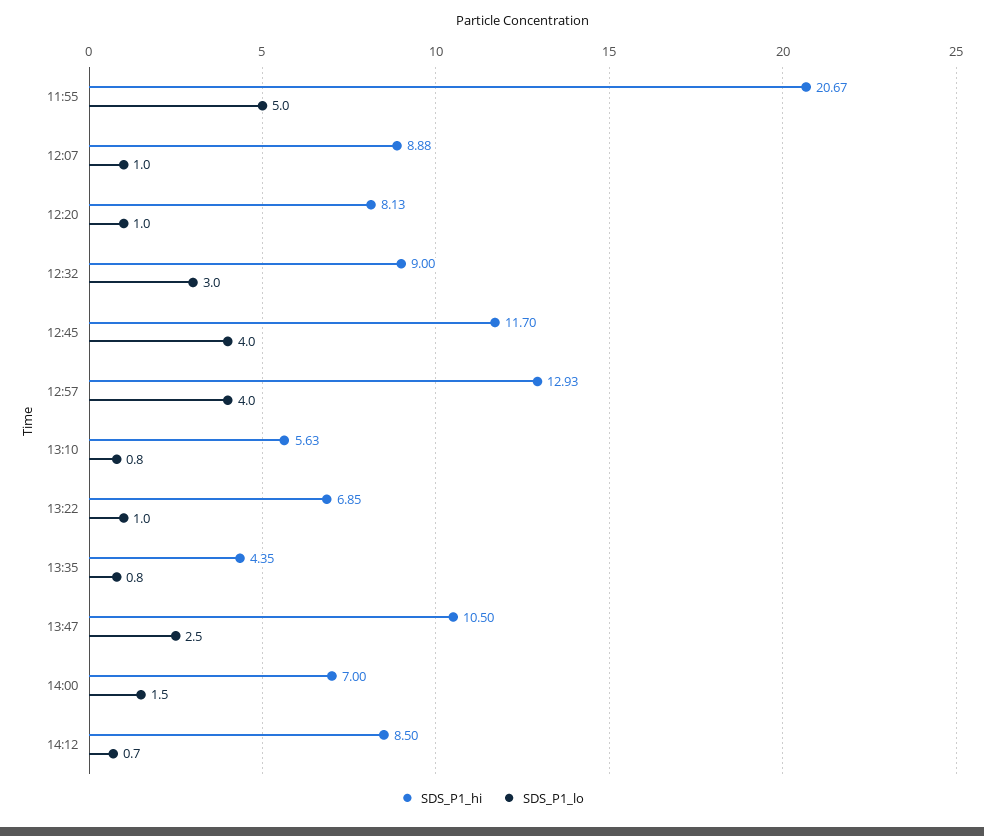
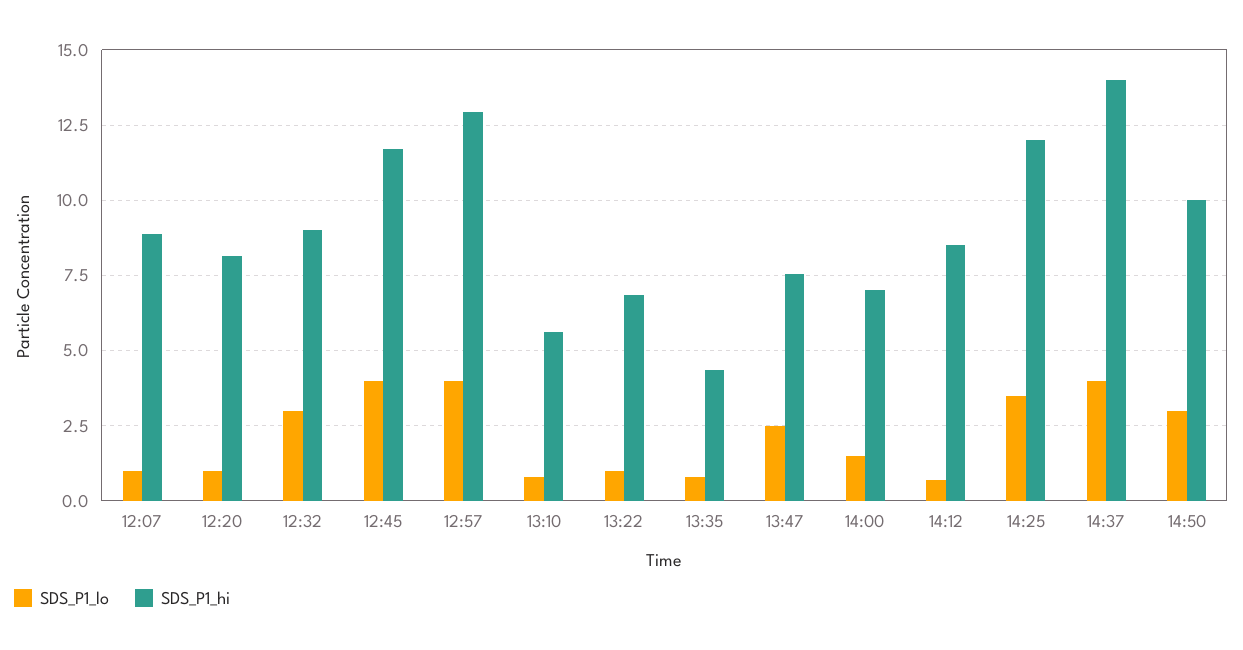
SDS_P1_hi, 11:55: 20.67 -> none
SDS_P1_lo, 11:55: 5 -> none
SDS_P1_hi, 13:47: 10.5 -> 7.5
SDS_P1_lo, 14:25: none -> 3.5
SDS_P1_hi, 14:25: none -> 12
SDS_P1_lo, 14:37: none -> 4
SDS_P1_hi, 14:37: none -> 14
SDS_P1_lo, 14:50: none -> 3
SDS_P1_hi, 14:50: none -> 10

